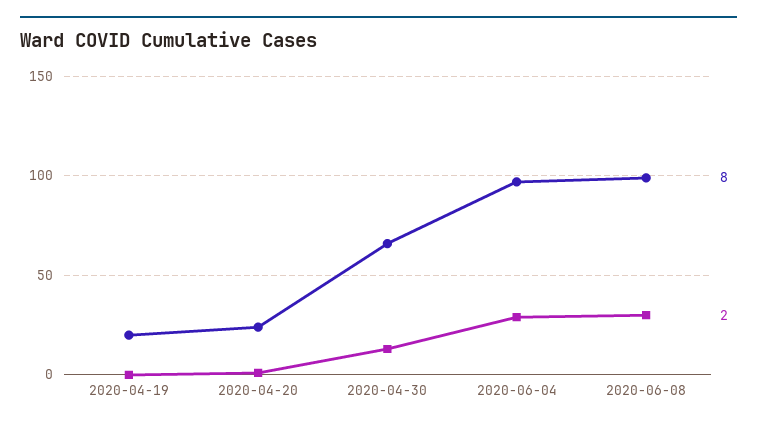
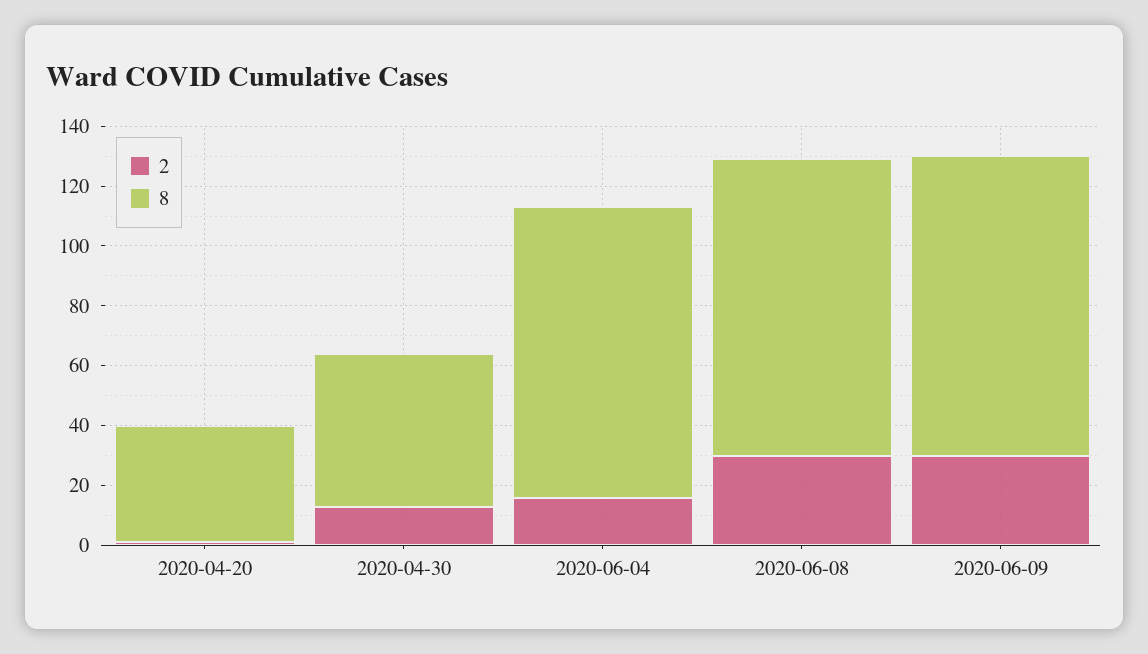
8, 2020-04-19: 20 -> none
2, 2020-04-19: 0 -> none
8, 2020-04-20: 25 -> 40
8, 2020-04-30: 65 -> 50
2, 2020-06-04: 30 -> 15
2, 2020-06-09: none -> 30
8, 2020-06-09: none -> 100

